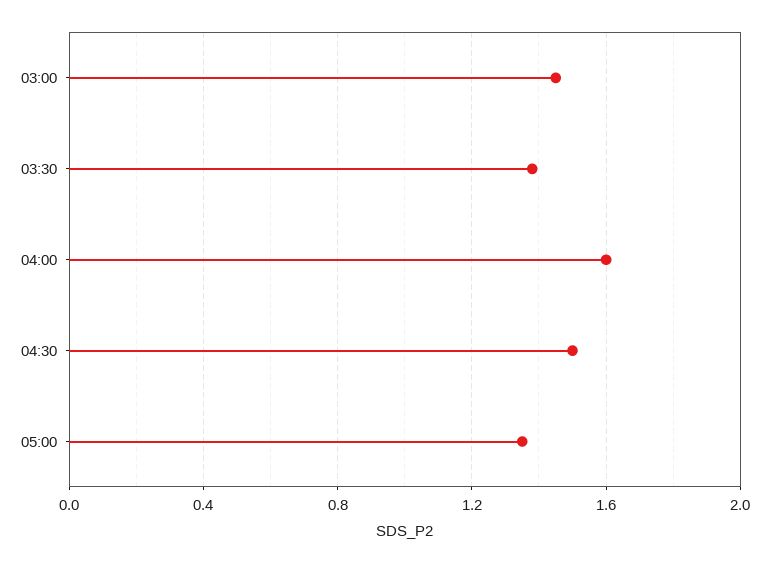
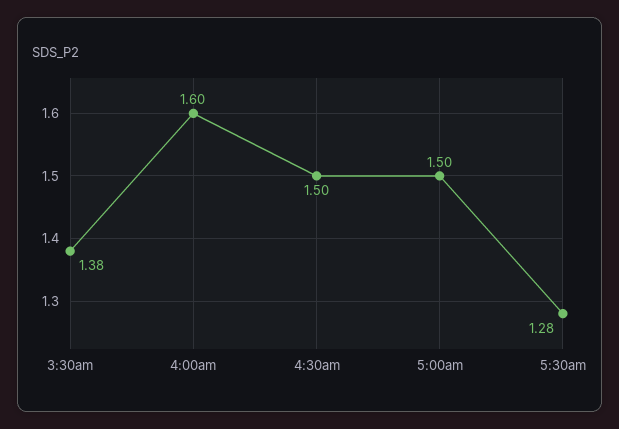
03:00: 1.45 -> none
05:00: 1.35 -> 1.5
5:30am: none -> 1.28

